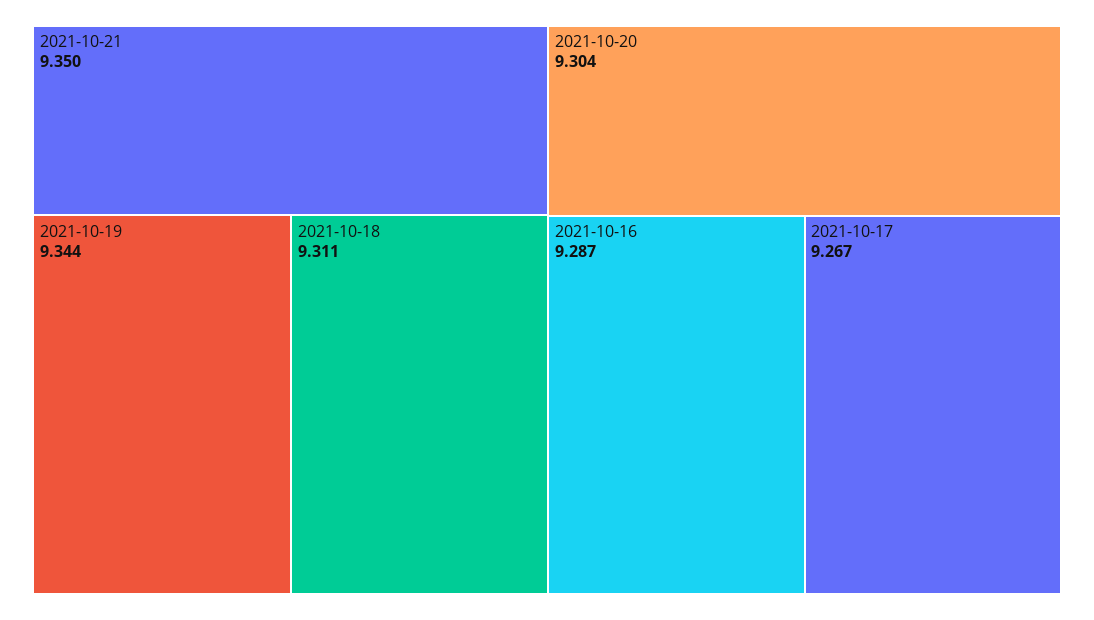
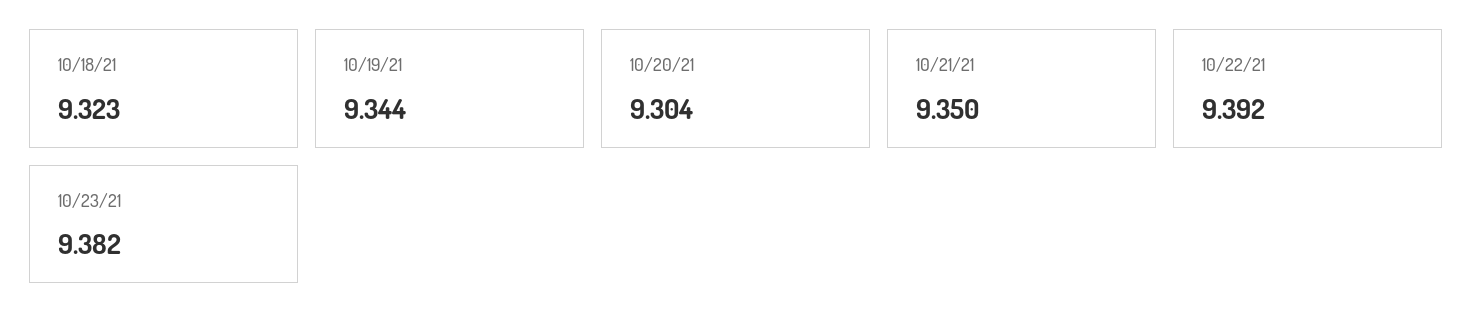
2021-10-18: 9.311 -> 9.323
2021-10-16: 9.287 -> none
2021-10-17: 9.267 -> none
10/22/21: none -> 9.392
10/23/21: none -> 9.382

